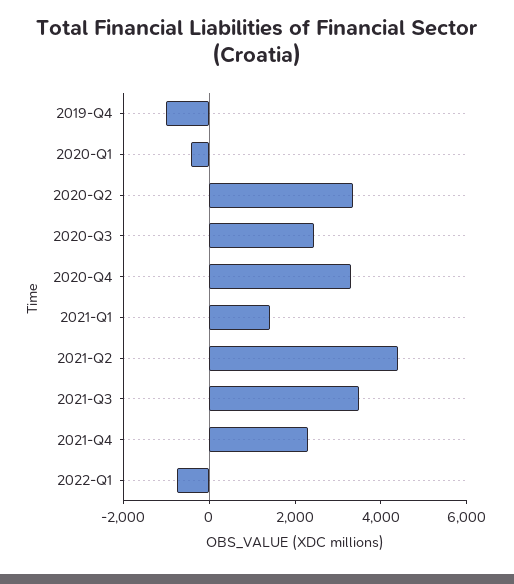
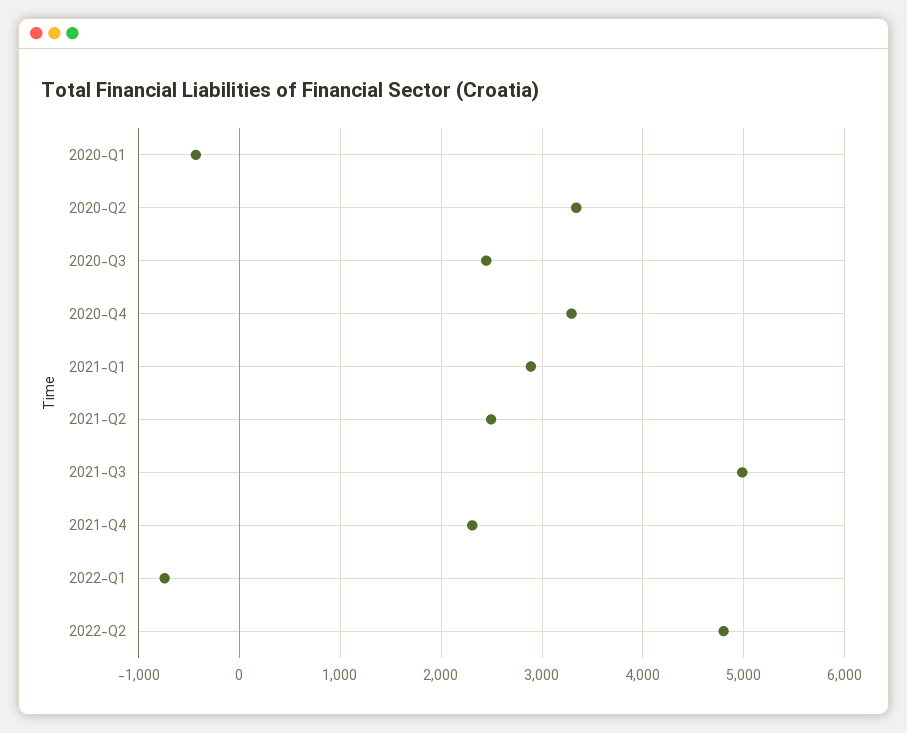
2019-Q4: -1000 -> none
2021-Q1: 1500 -> 2900
2021-Q2: 4500 -> 2500
2021-Q3: 3500 -> 5000
2022-Q2: none -> 4800

